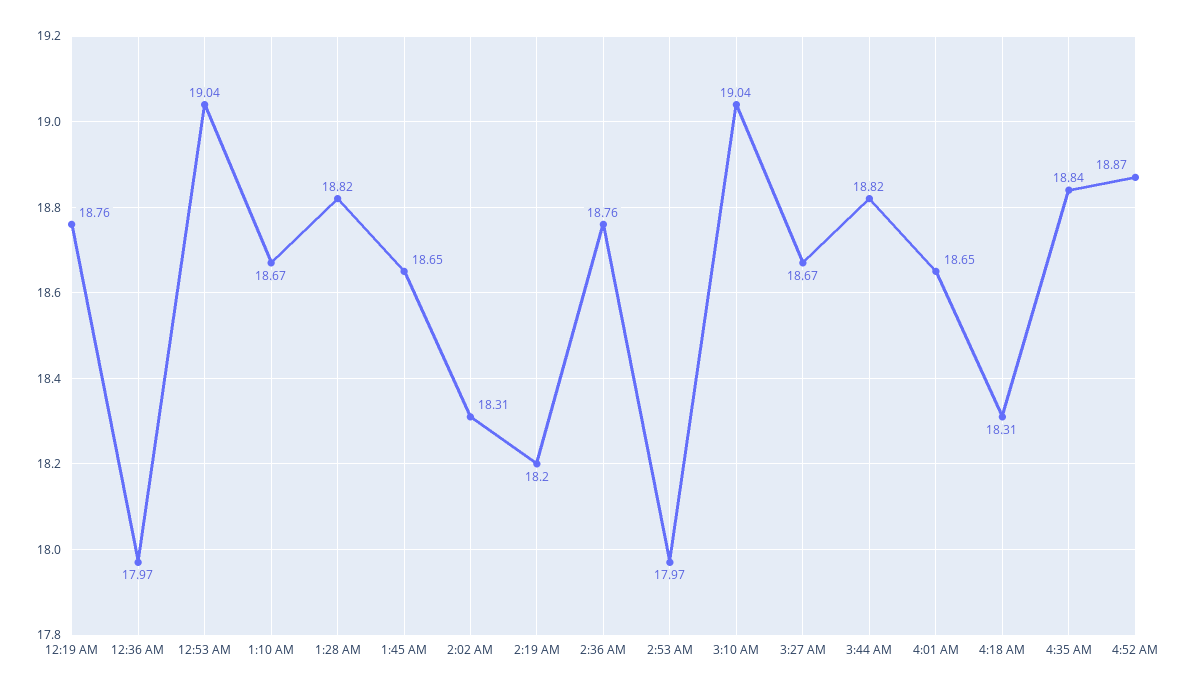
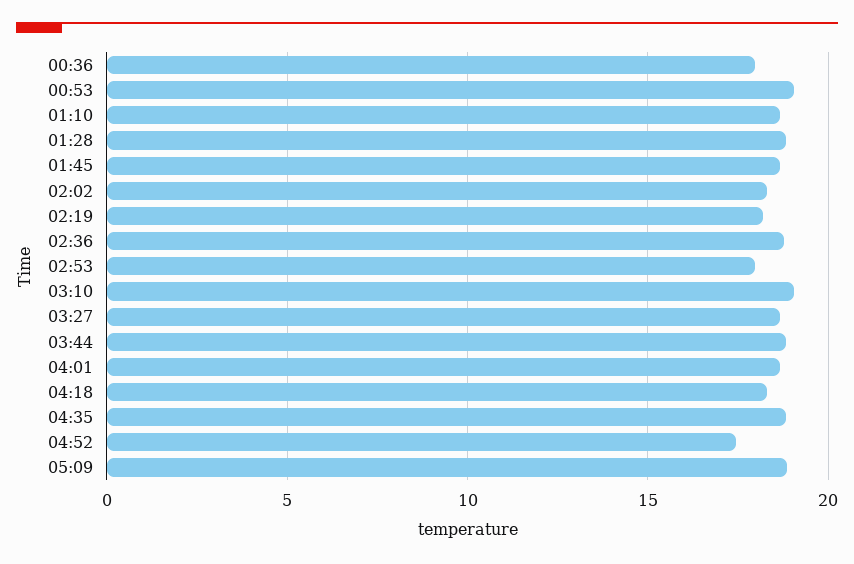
12:19 AM: 18.76 -> none
4:52 AM: 18.87 -> 17.5
05:09: none -> 19

